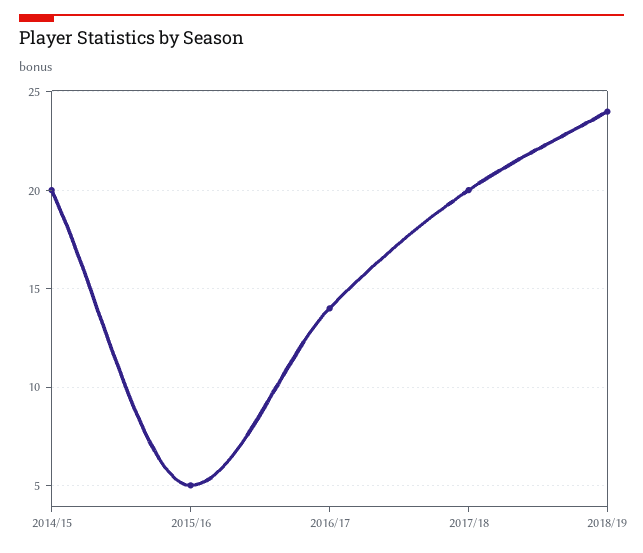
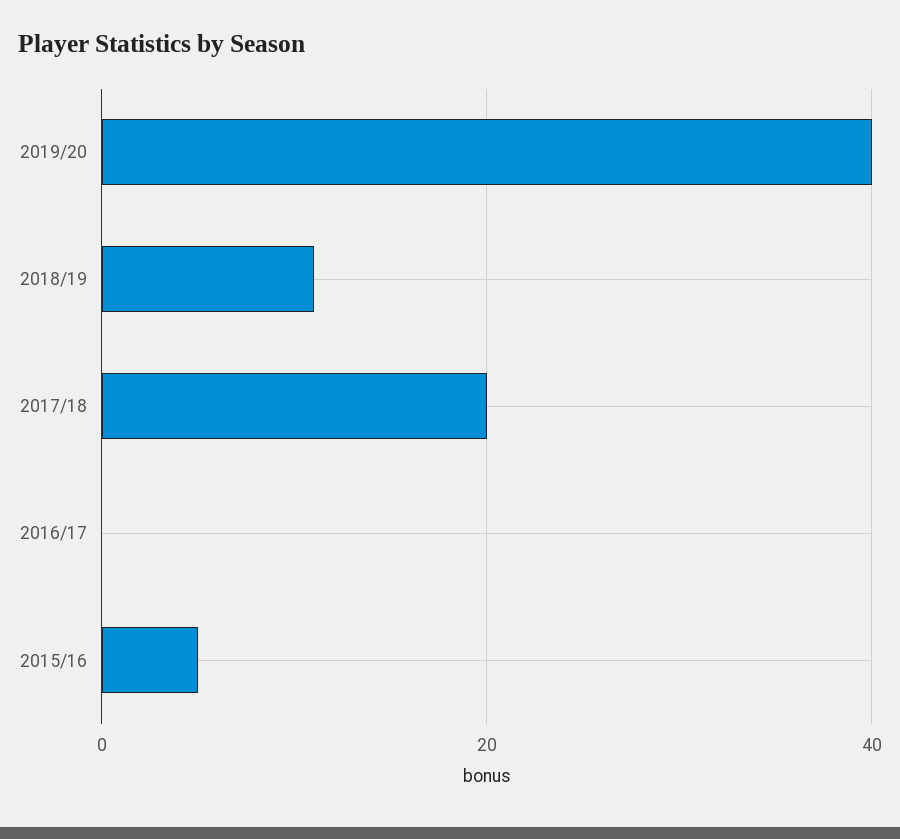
2014/15: 20 -> none
2016/17: 14 -> 0
2018/19: 24 -> 10
2019/20: none -> 40

